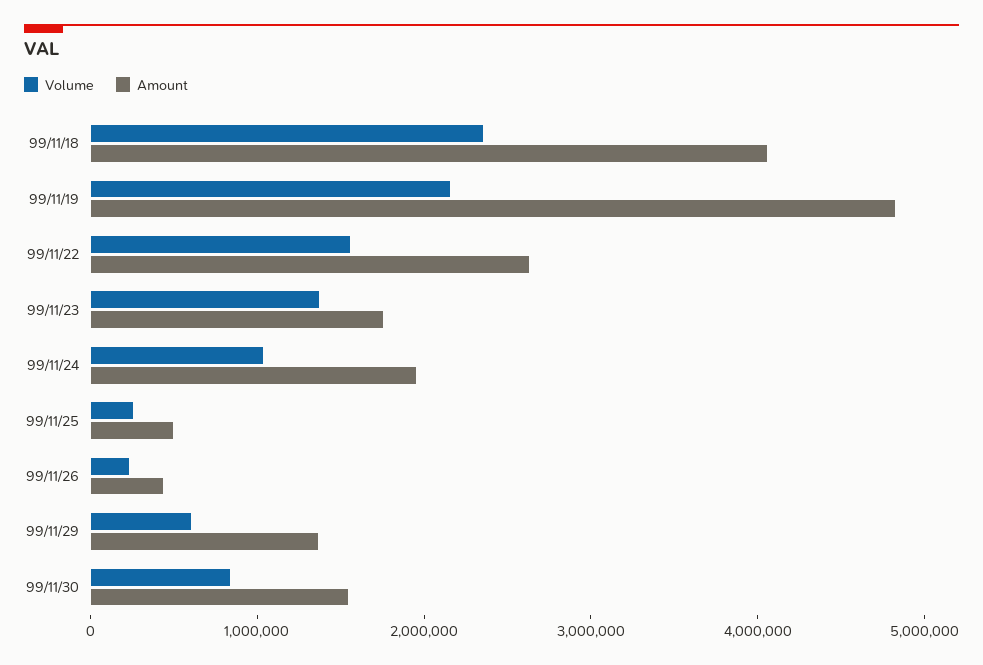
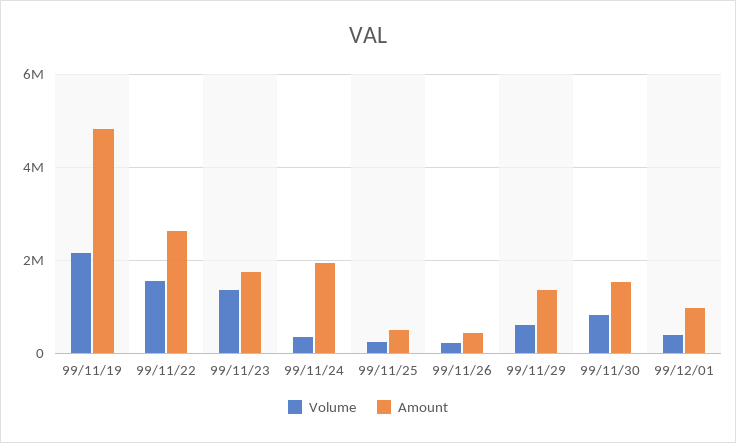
Volume, 99/11/18: 2400000 -> none
Amount, 99/11/18: 4000000 -> none
Volume, 99/11/24: 1000000 -> 400000
Volume, 99/12/01: none -> 400000
Amount, 99/12/01: none -> 1000000

